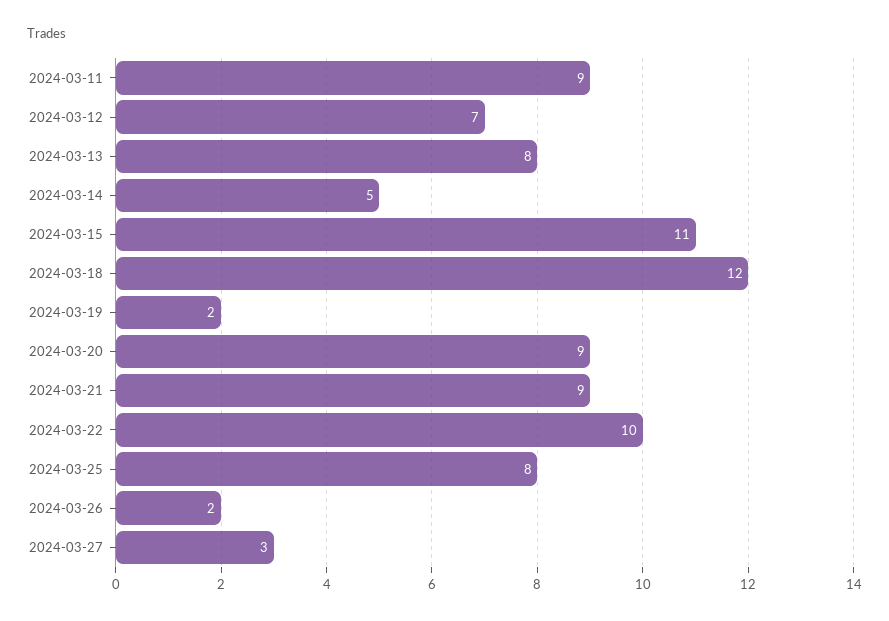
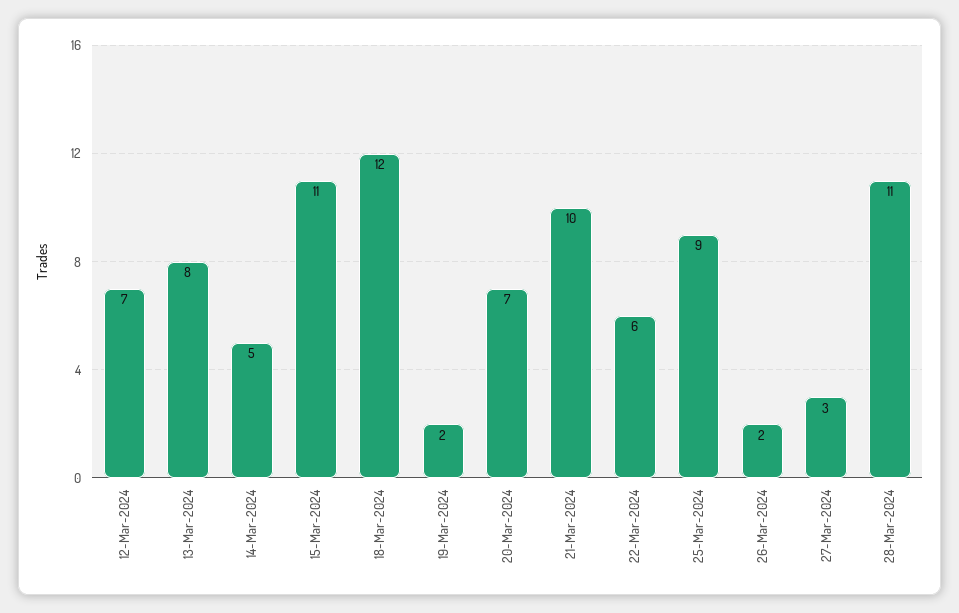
2024-03-11: 9 -> none
2024-03-20: 9 -> 7
2024-03-21: 9 -> 10
2024-03-22: 10 -> 6
2024-03-25: 8 -> 9
28-Mar-2024: none -> 11

